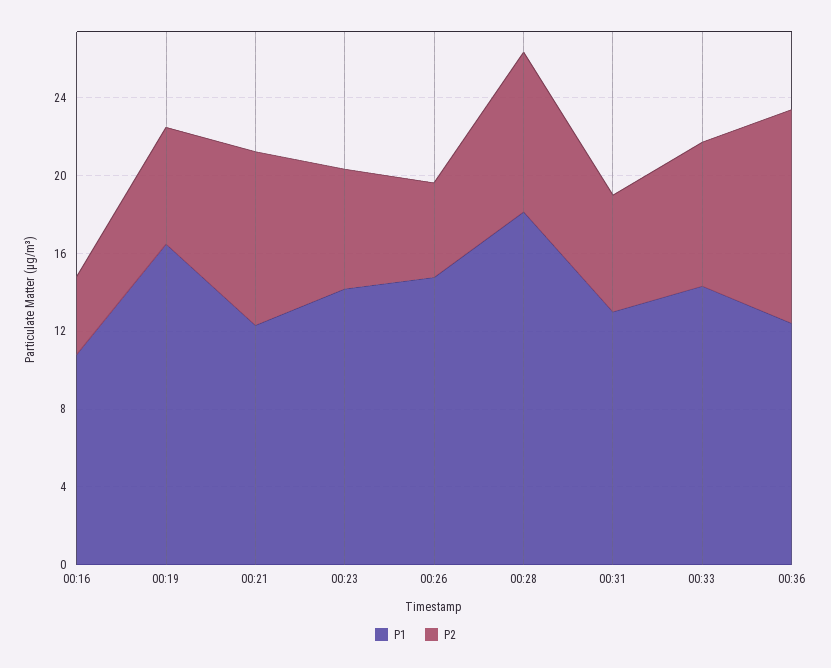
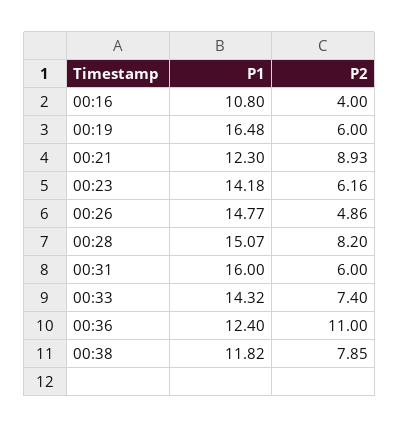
P1, 00:28: 18 -> 15.07
P1, 00:31: 13 -> 16
P1, 00:38: none -> 11.82
P2, 00:38: none -> 7.85

